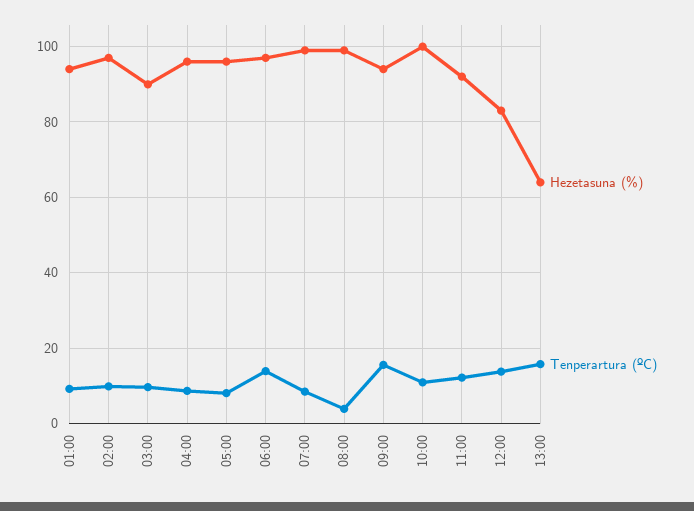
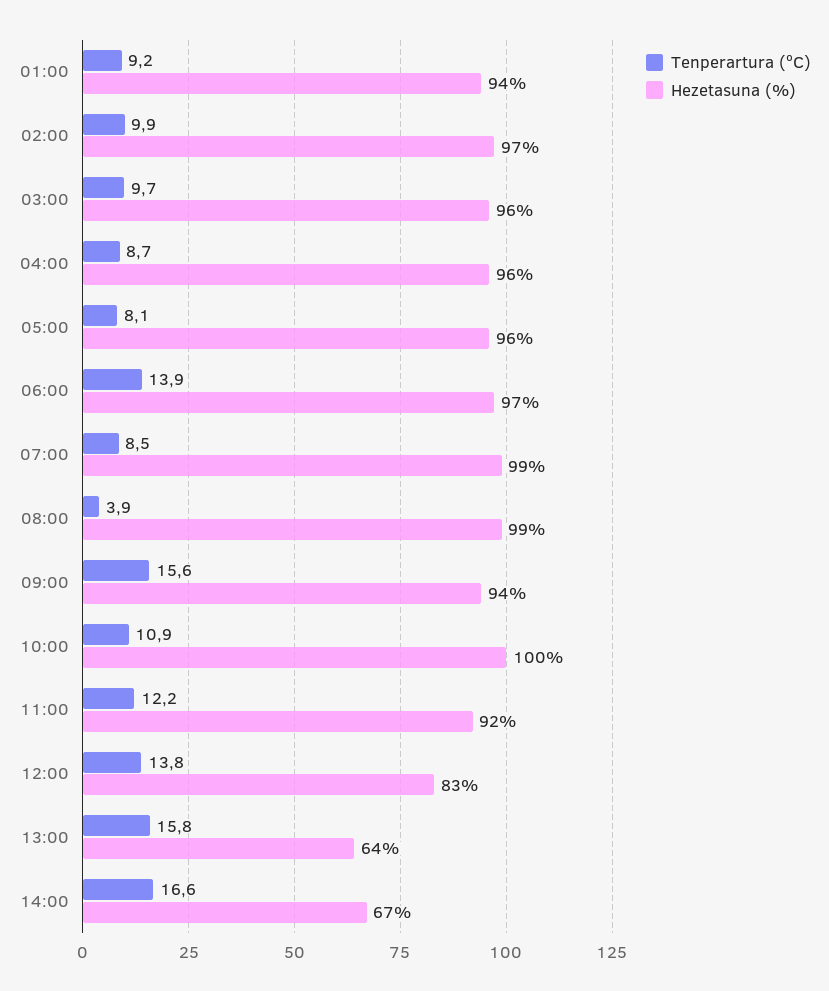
Hezetasuna (%), 03:00: 90 -> 96
Tenperartura (ºC), 14:00: none -> 16.6
Hezetasuna (%), 14:00: none -> 67

